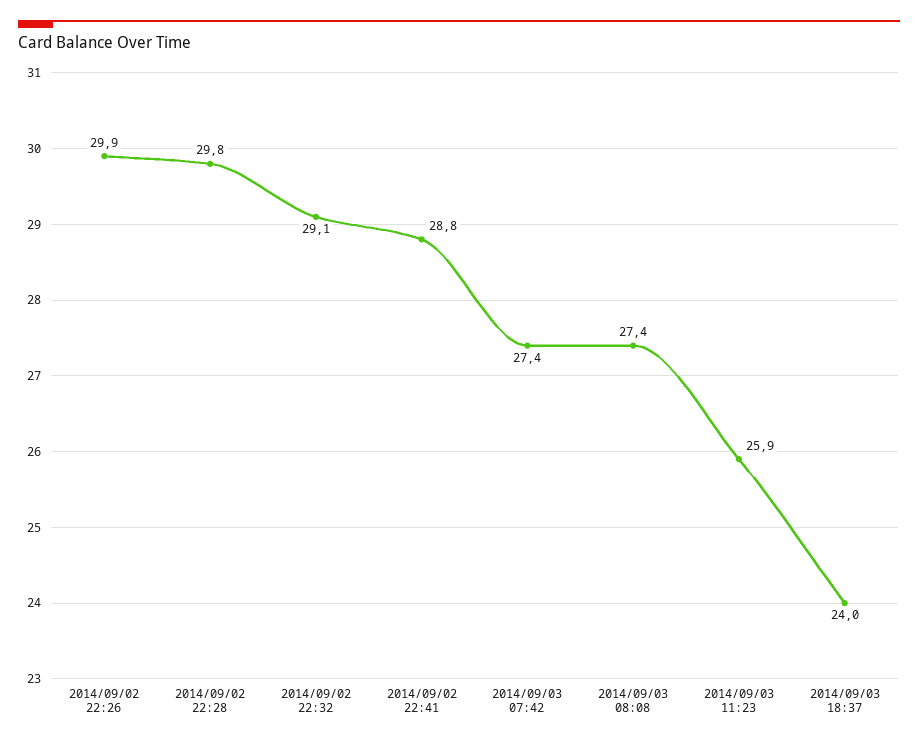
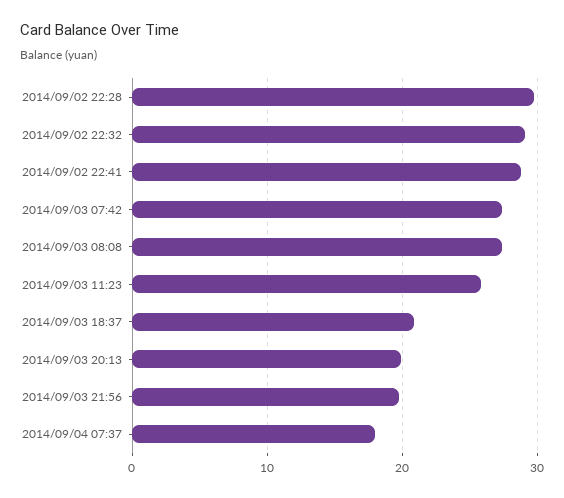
2014/09/02 22:26: 29.9 -> none
2014/09/03 18:37: 24 -> 21
2014/09/03 20:13: none -> 20
2014/09/03 21:56: none -> 20
2014/09/04 07:37: none -> 18

